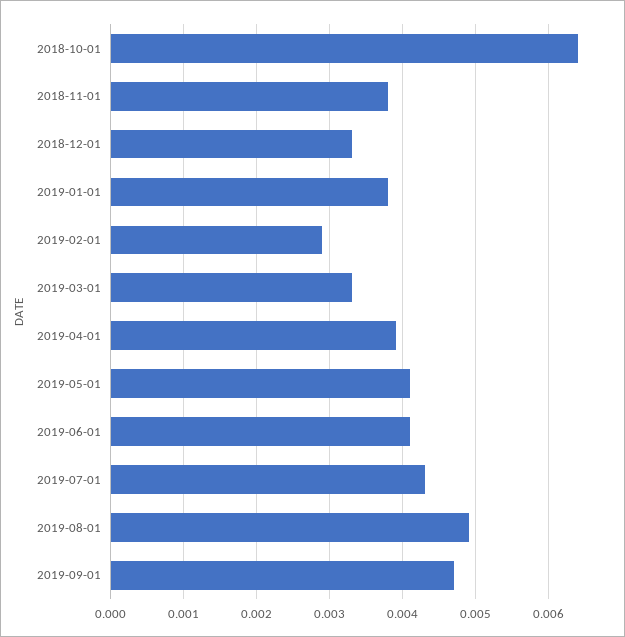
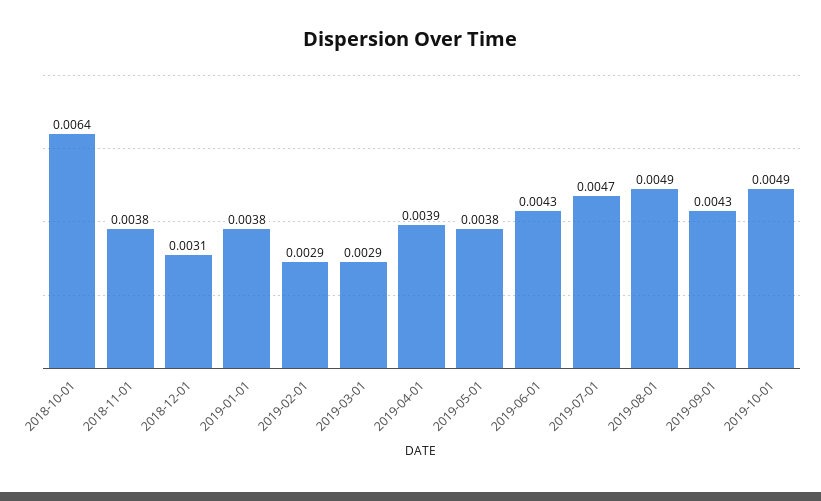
2018-12-01: 0.0033 -> 0.0031
2019-03-01: 0.0033 -> 0.0029
2019-05-01: 0.0041 -> 0.0038
2019-06-01: 0.0041 -> 0.0043
2019-07-01: 0.0043 -> 0.0047
2019-09-01: 0.0047 -> 0.0043
2019-10-01: none -> 0.0049

